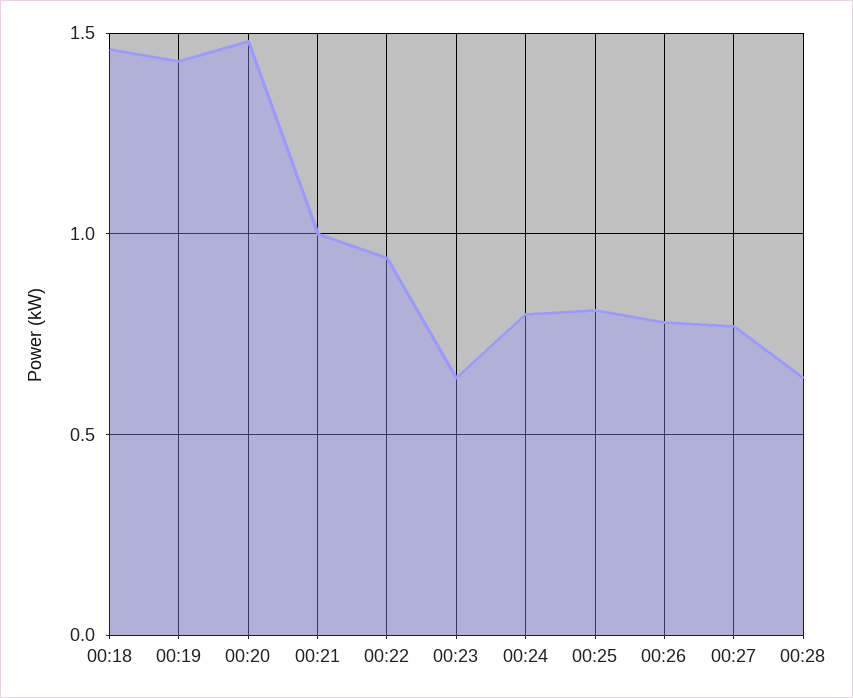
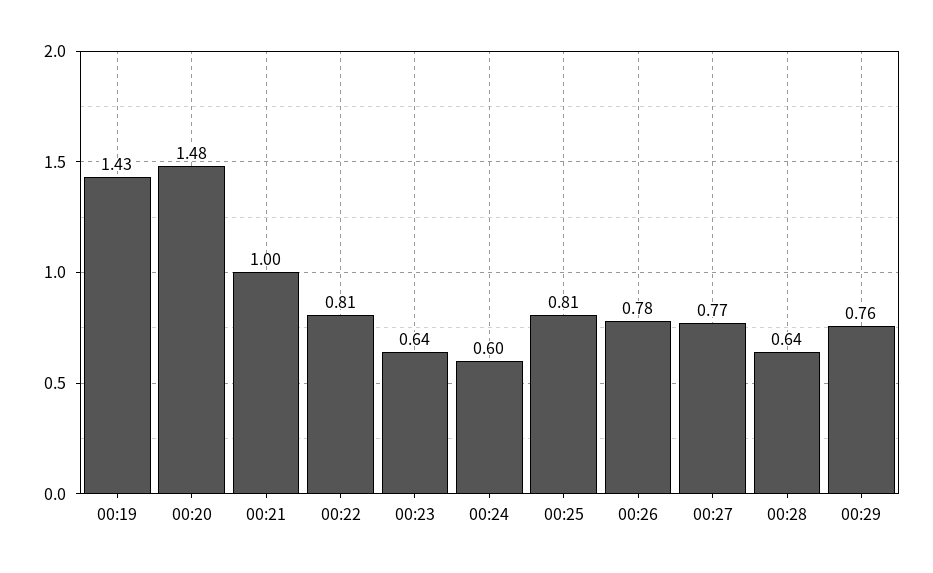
00:18: 1.45 -> none
00:22: 0.95 -> 0.81
00:24: 0.8 -> 0.6
00:29: none -> 0.76

